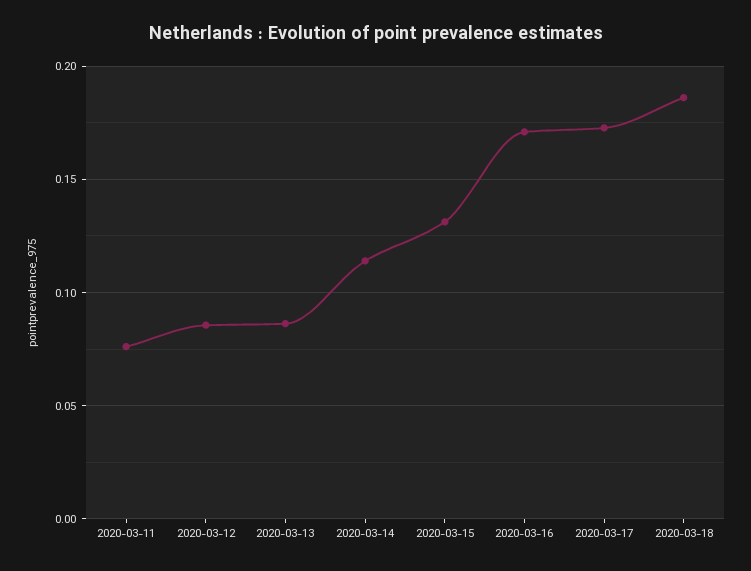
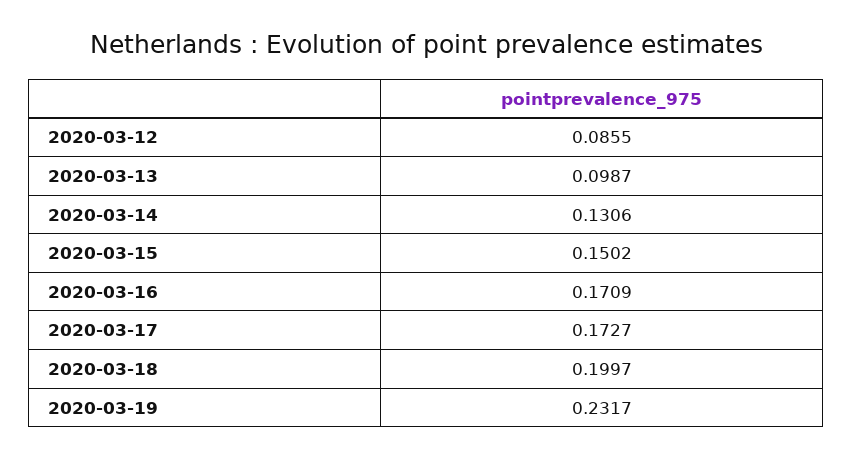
2020-03-11: 0.075 -> none
2020-03-13: 0.085 -> 0.0987
2020-03-14: 0.115 -> 0.1306
2020-03-15: 0.13 -> 0.1502
2020-03-18: 0.185 -> 0.1997
2020-03-19: none -> 0.2317

